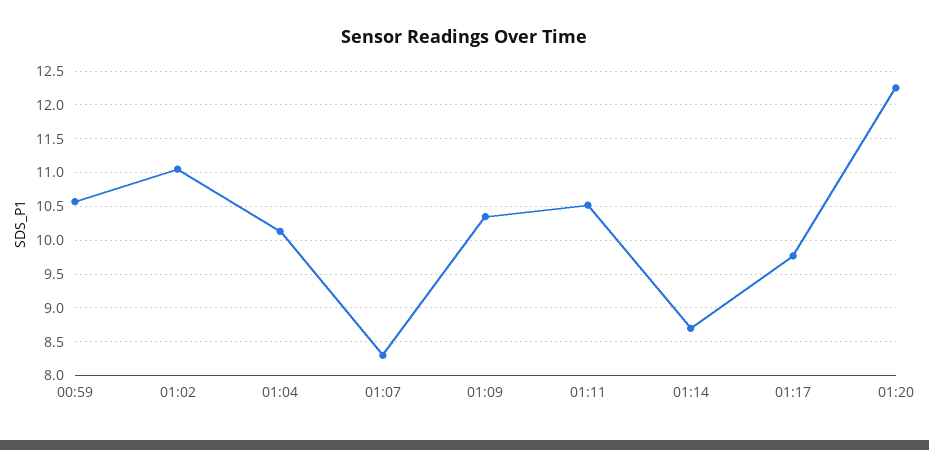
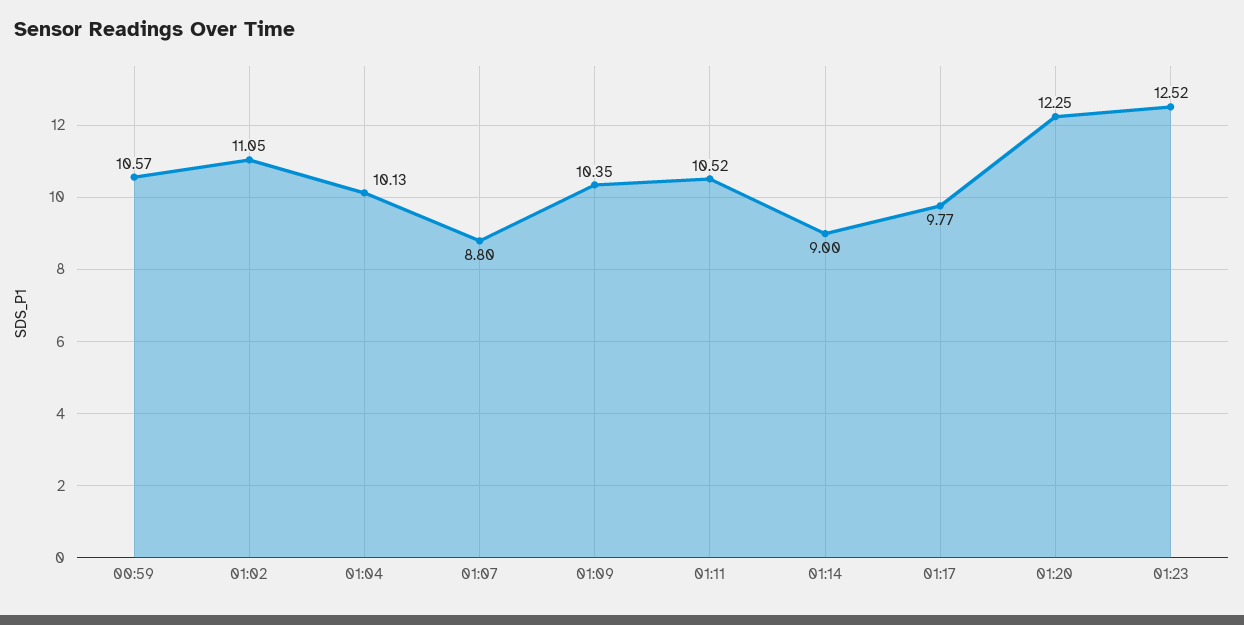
01:07: 8.3 -> 8.8
01:14: 8.7 -> 9
01:23: none -> 12.52

